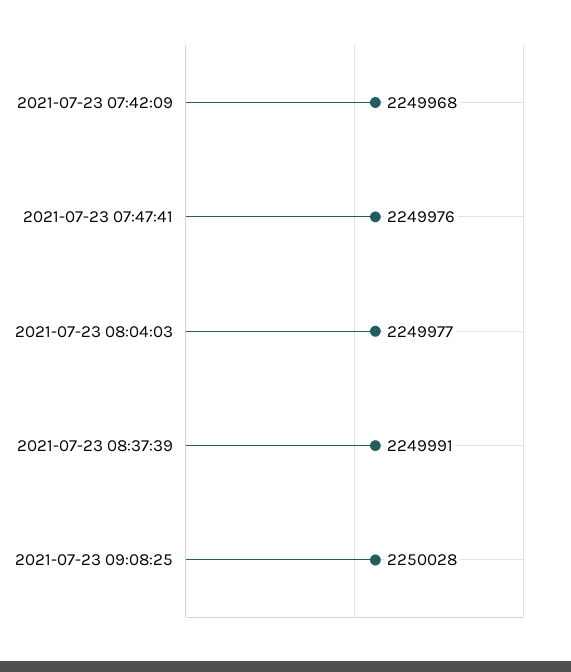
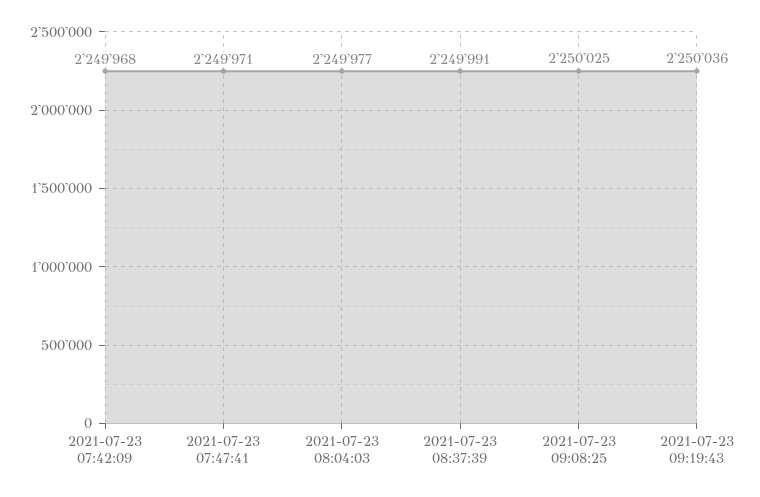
2021-07-23 07:47:41: 2249976 -> 2249971
2021-07-23 09:08:25: 2250028 -> 2250025
2021-07-23 09:19:43: none -> 2250036

